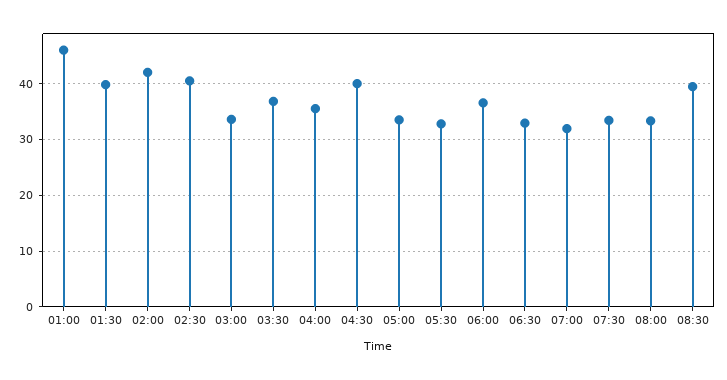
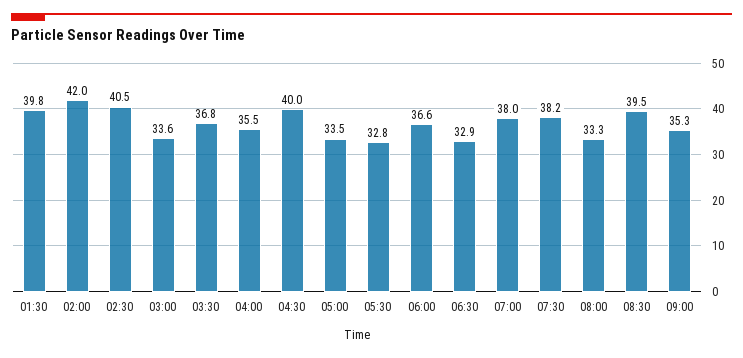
01:00: 46 -> none
07:00: 32 -> 38
07:30: 34 -> 38.2
09:00: none -> 35.3

